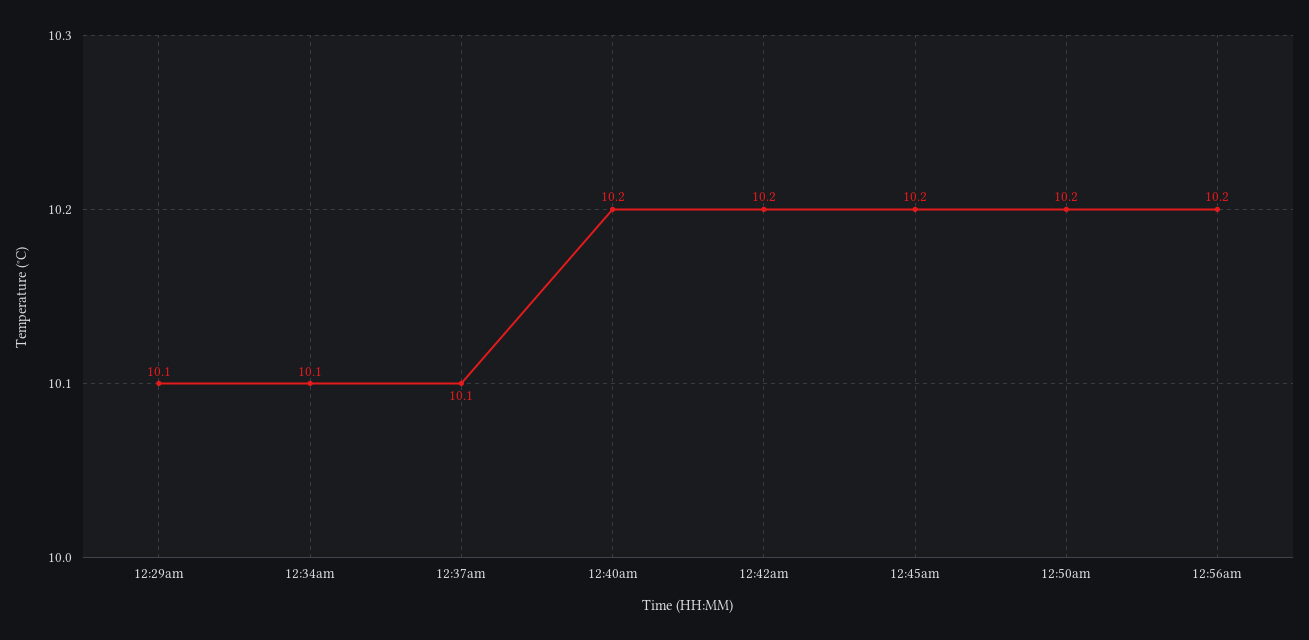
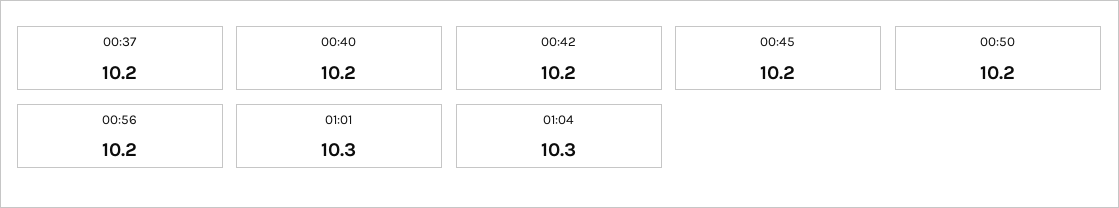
12:29am: 10.1 -> none
12:34am: 10.1 -> none
12:37am: 10.1 -> 10.2
01:01: none -> 10.3
01:04: none -> 10.3

